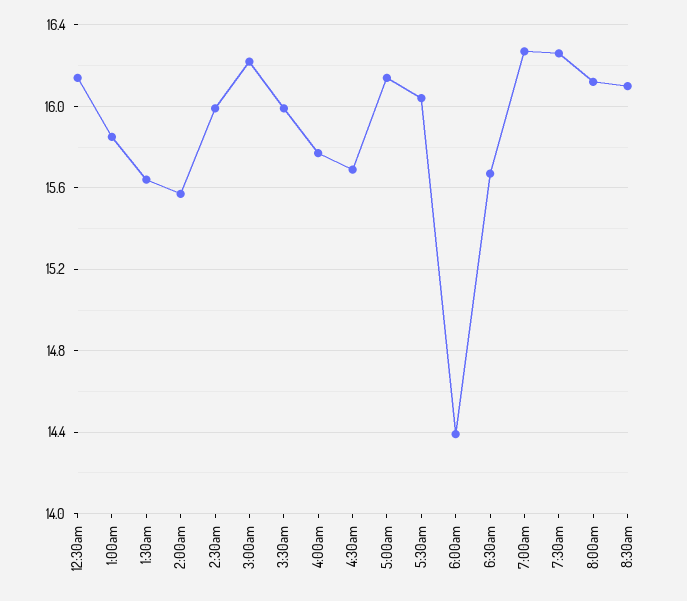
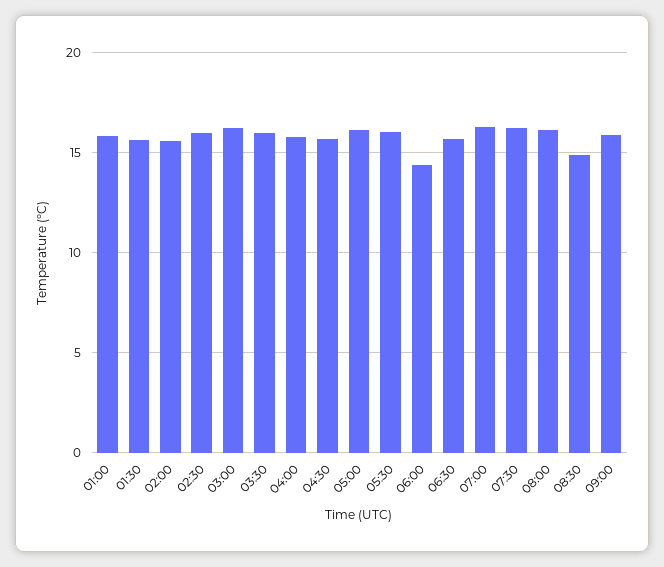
12:30am: 16.15 -> none
8:30am: 16.1 -> 15
09:00: none -> 16

